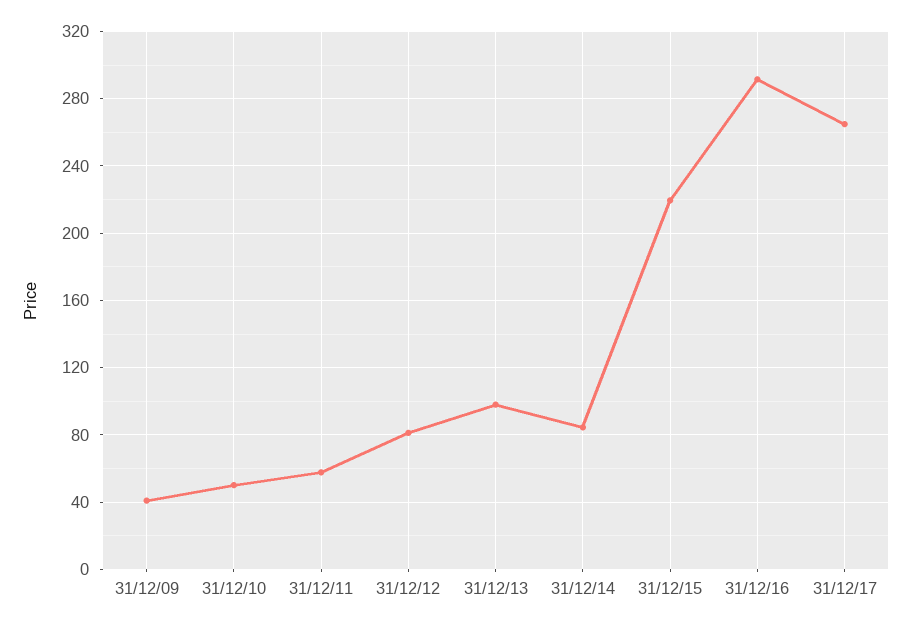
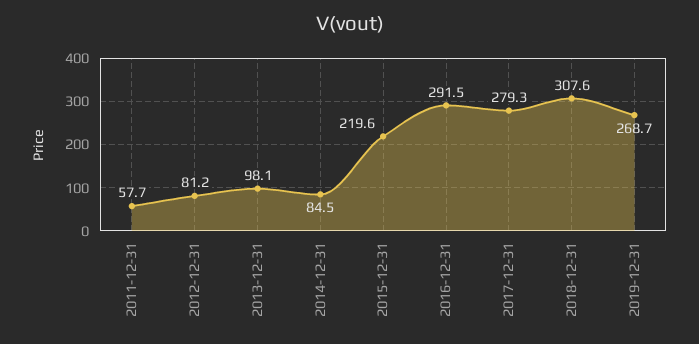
31/12/09: 40 -> none
31/12/10: 50 -> none
31/12/17: 265 -> 279.3
2018-12-31: none -> 307.6
2019-12-31: none -> 268.7

